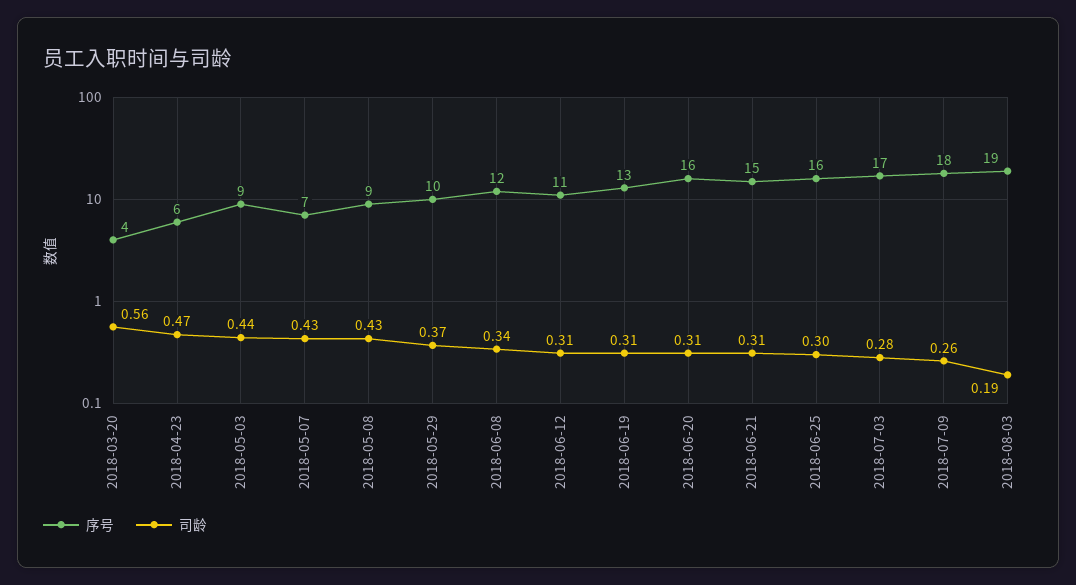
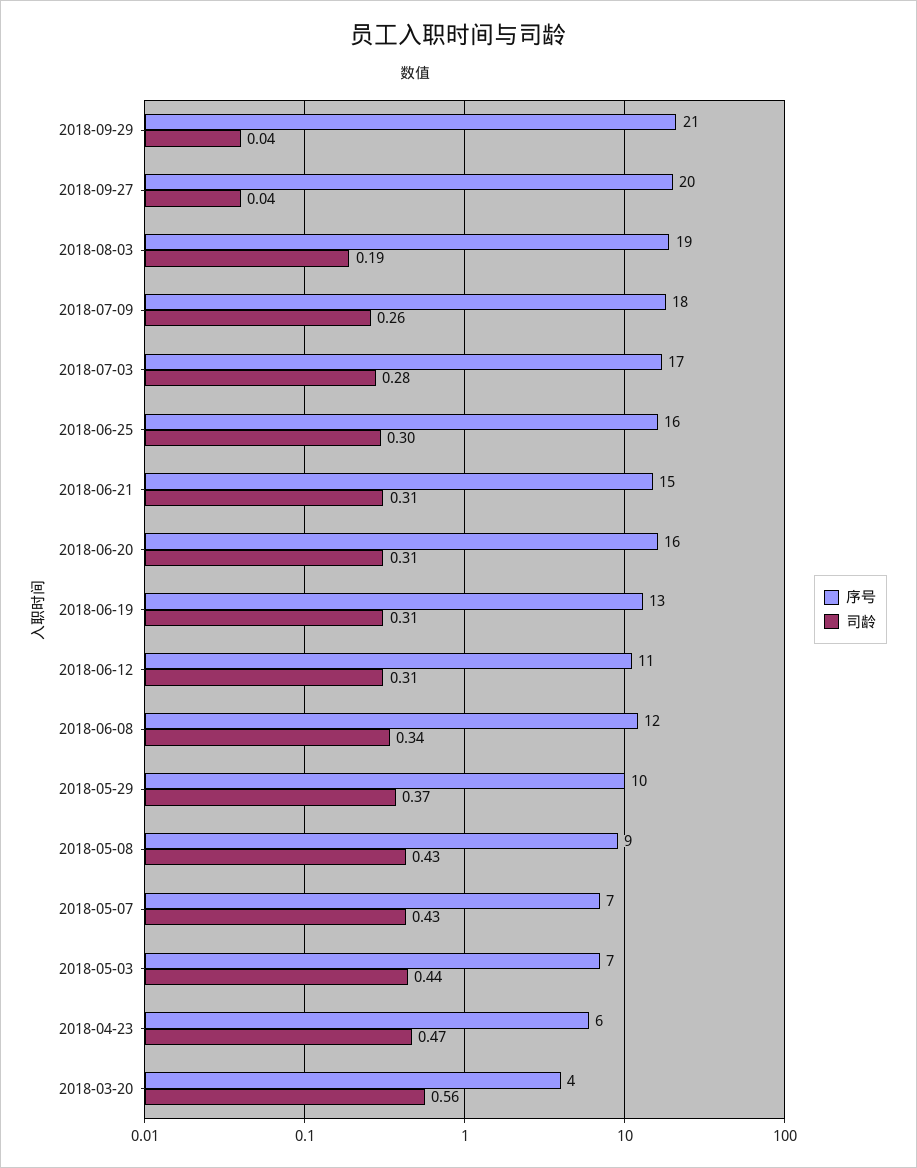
序号, 2018-05-03: 9 -> 7
序号, 2018-09-29: none -> 21
司龄, 2018-09-29: none -> 0.04
序号, 2018-09-27: none -> 20
司龄, 2018-09-27: none -> 0.04

